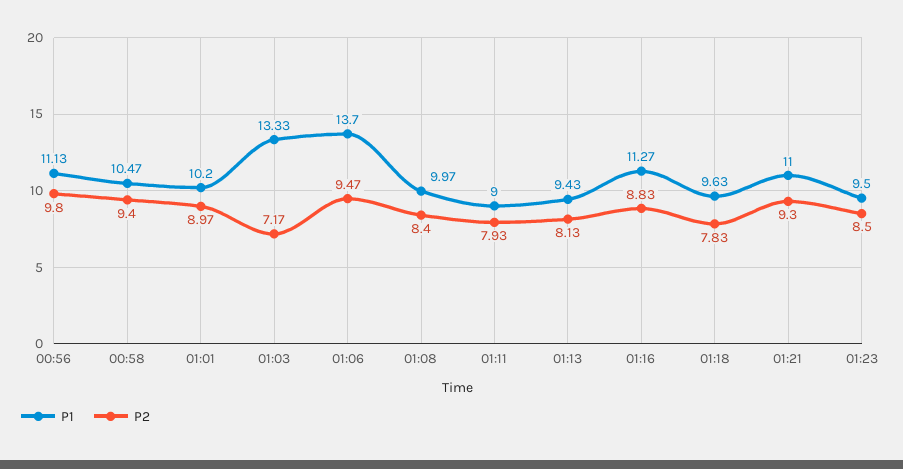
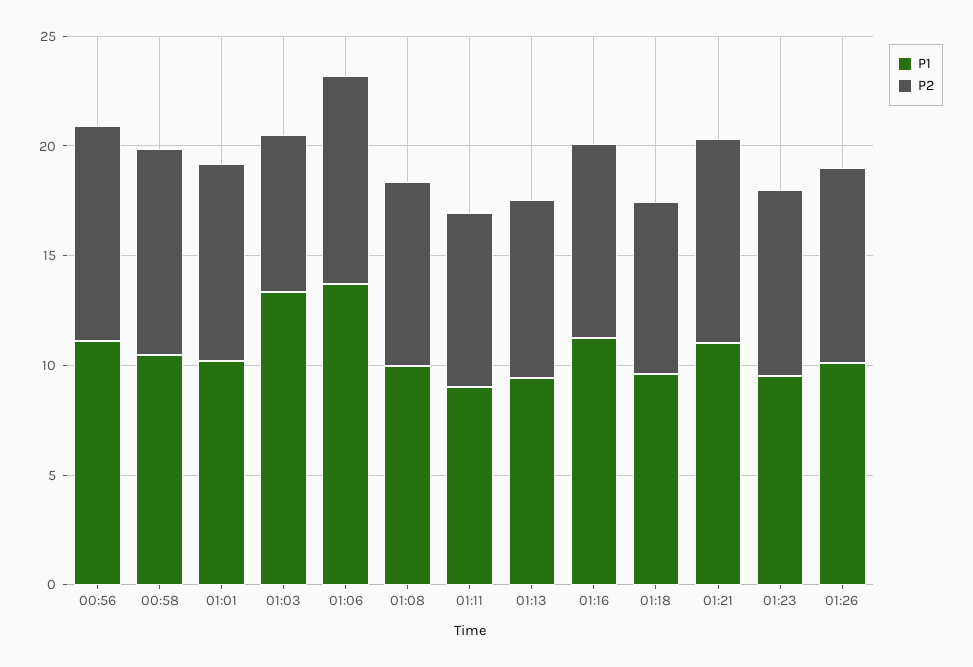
P1, 01:26: none -> 10
P2, 01:26: none -> 9

